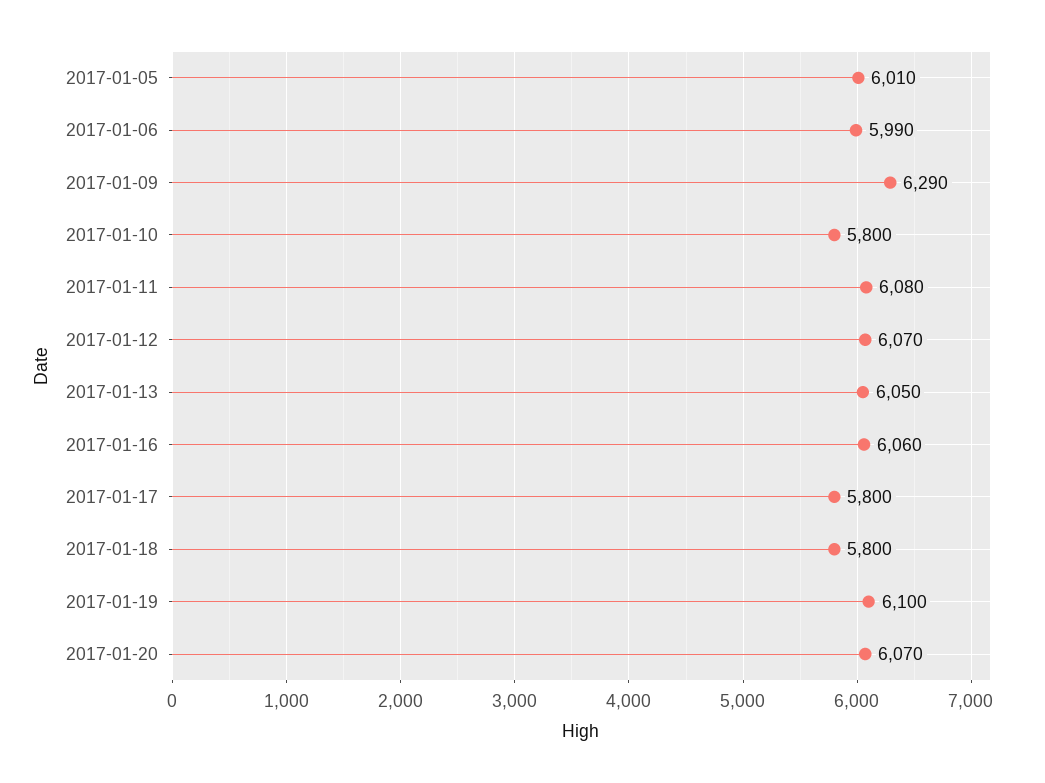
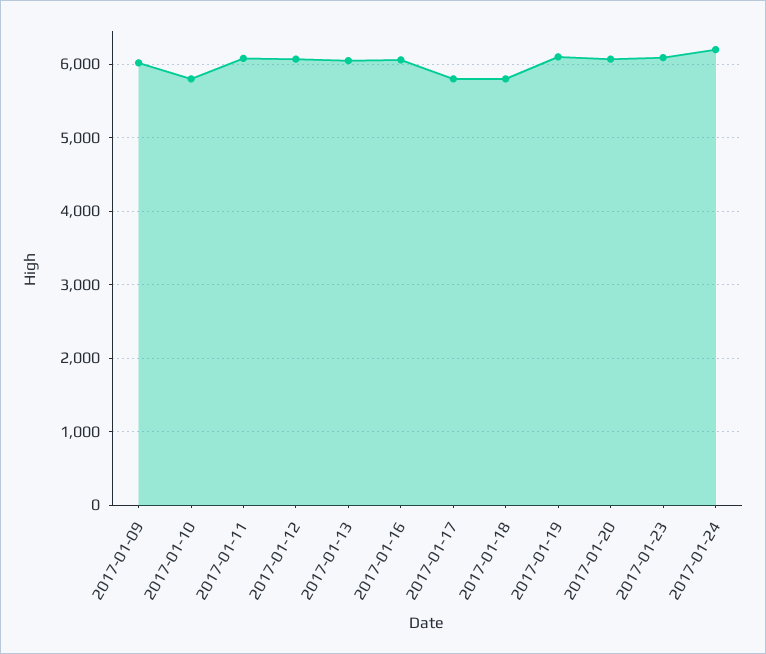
2017-01-05: 6010 -> none
2017-01-06: 5990 -> none
2017-01-09: 6290 -> 6000
2017-01-23: none -> 6100
2017-01-24: none -> 6200

